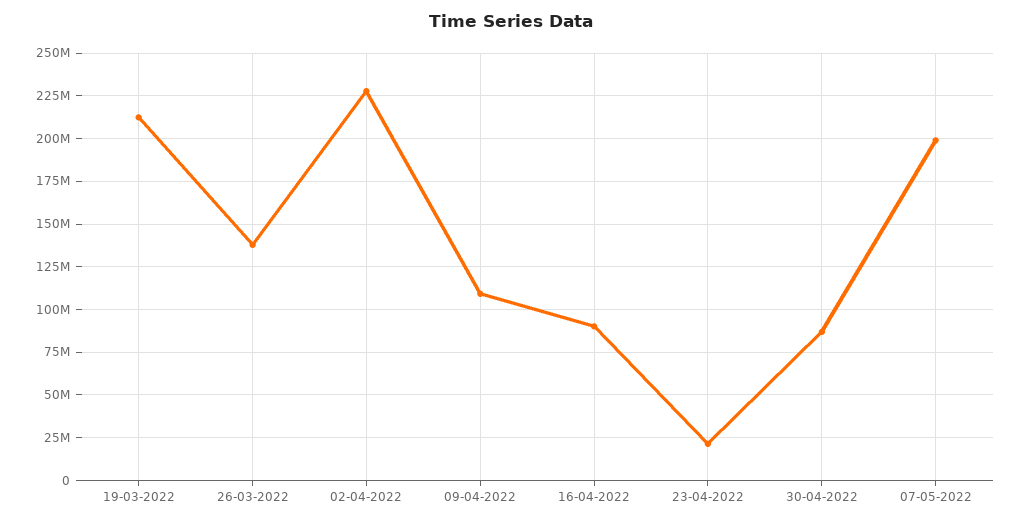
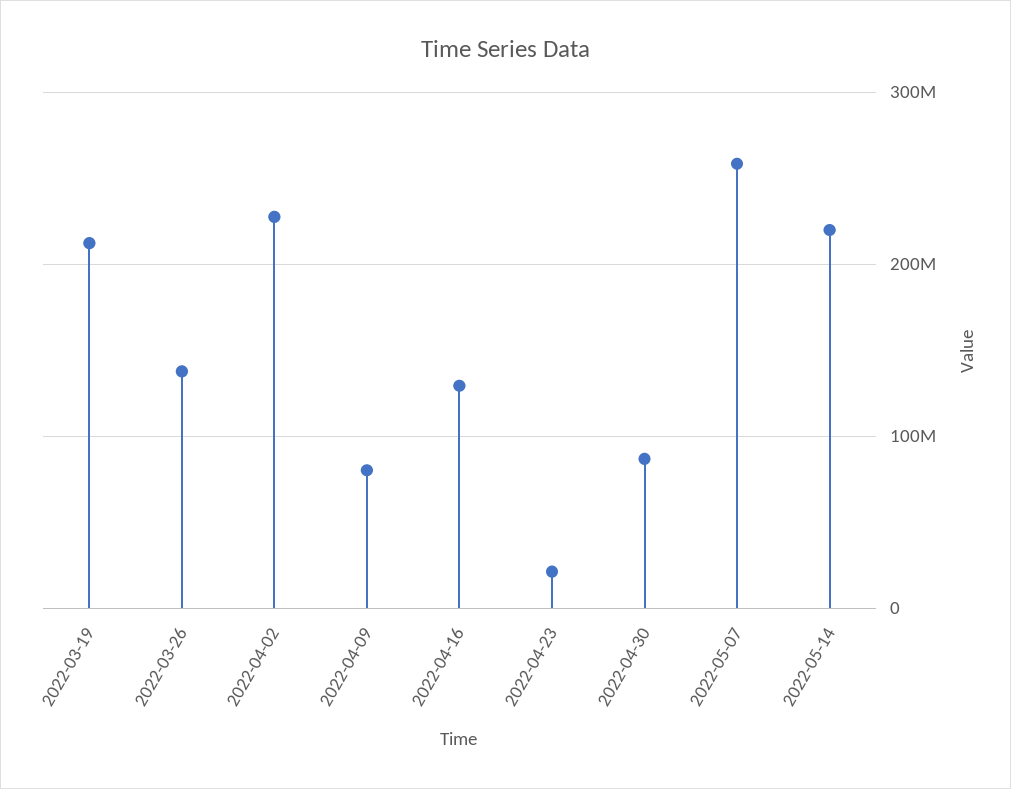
09-04-2022: 110000000 -> 80000000
16-04-2022: 90000000 -> 130000000
07-05-2022: 200000000 -> 260000000
2022-05-14: none -> 220000000

